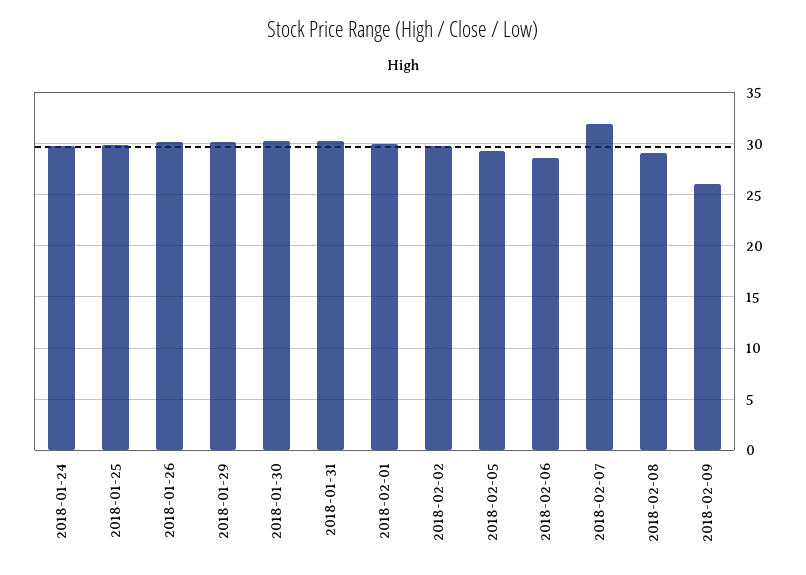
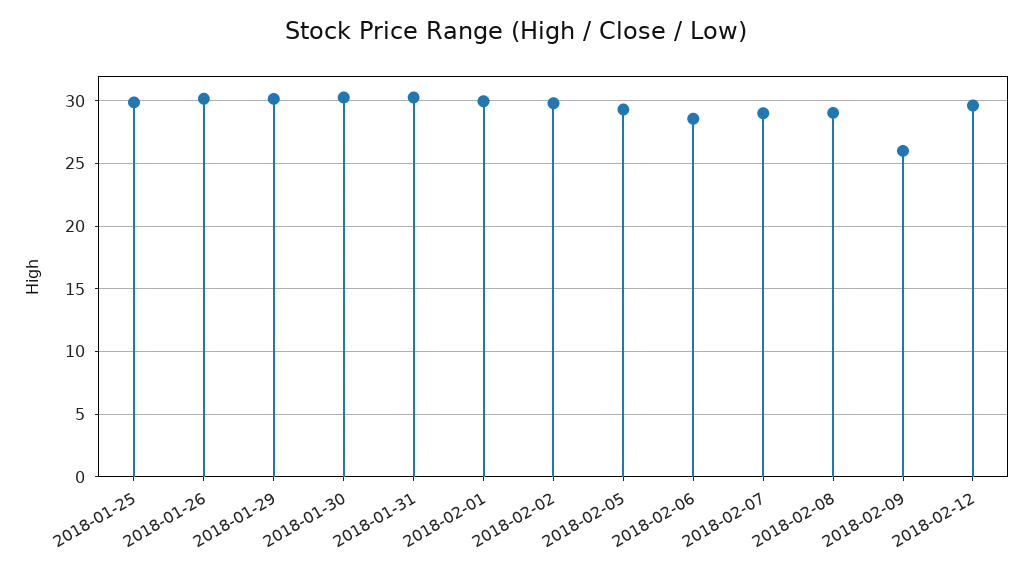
2018-01-24: 30 -> none
2018-02-07: 32 -> 29
2018-02-12: none -> 29.5

